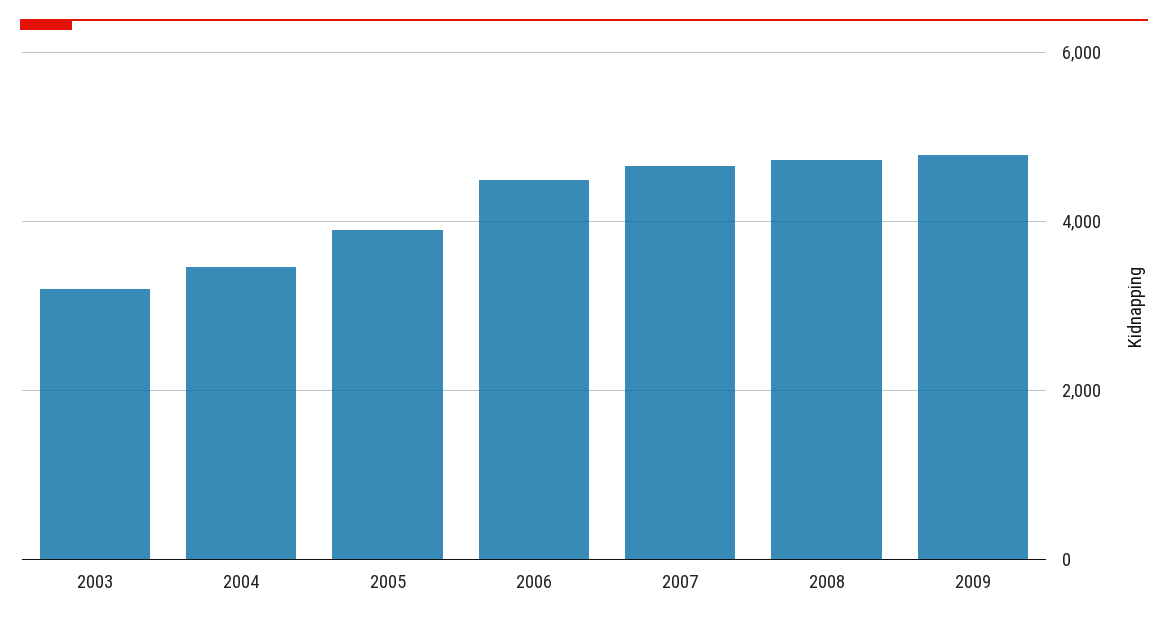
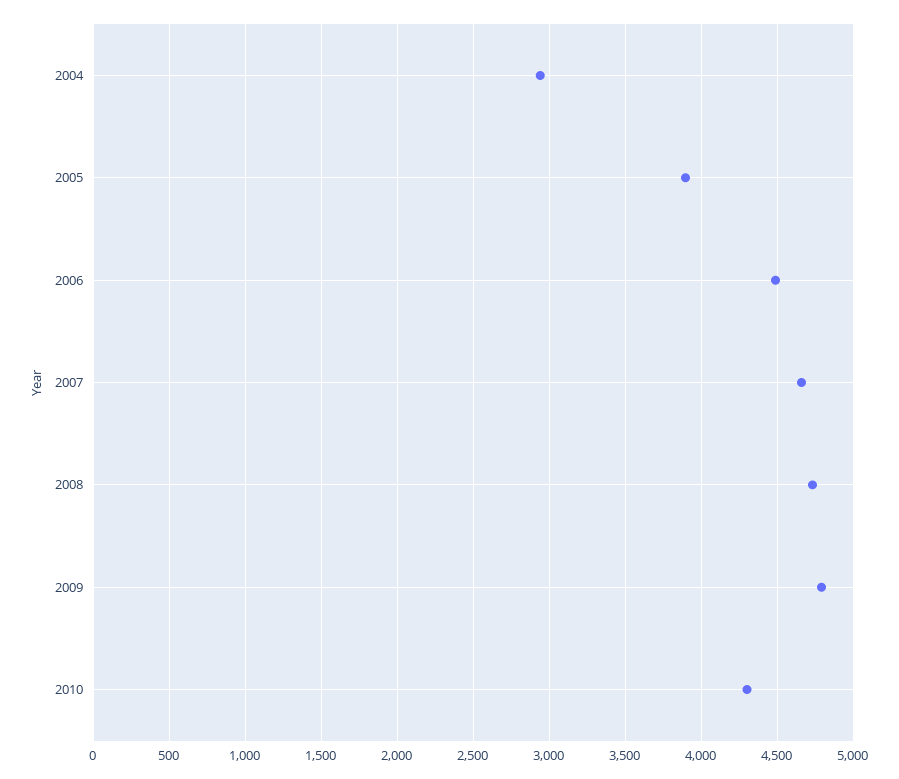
2003: 3200 -> none
2004: 3400 -> 2950
2010: none -> 4300

